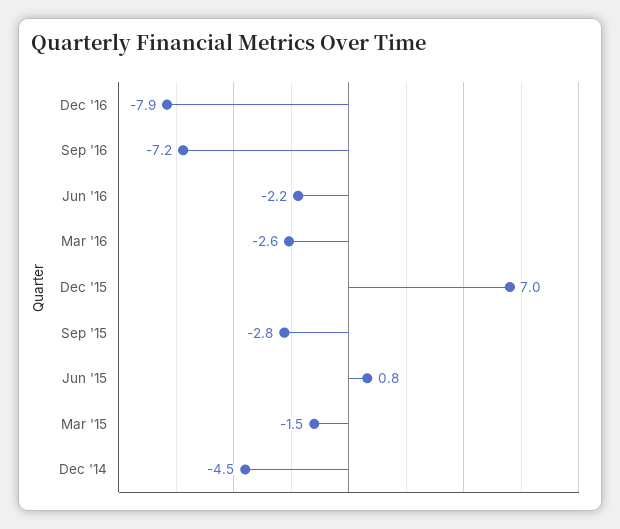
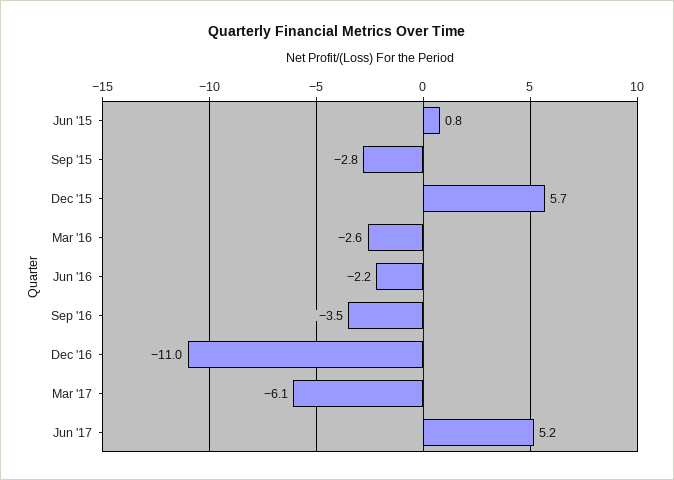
Dec '16: -7.9 -> -11
Sep '16: -7.2 -> -3.5
Dec '15: 7 -> 5.7
Mar '15: -1.5 -> none
Dec '14: -4.5 -> none
Mar '17: none -> -6.1
Jun '17: none -> 5.2

